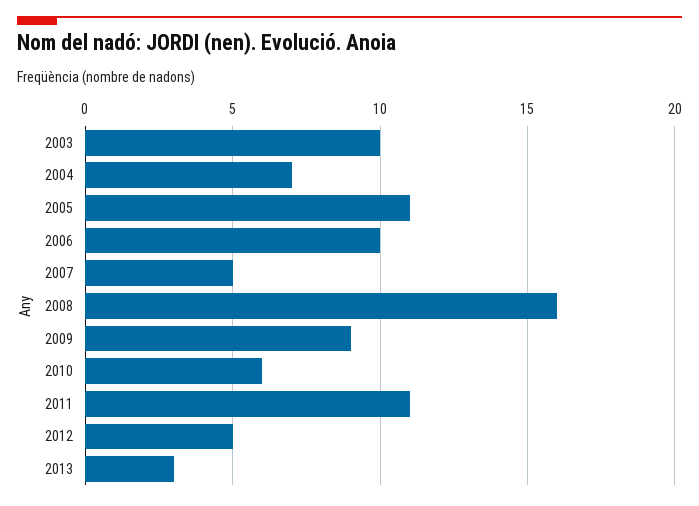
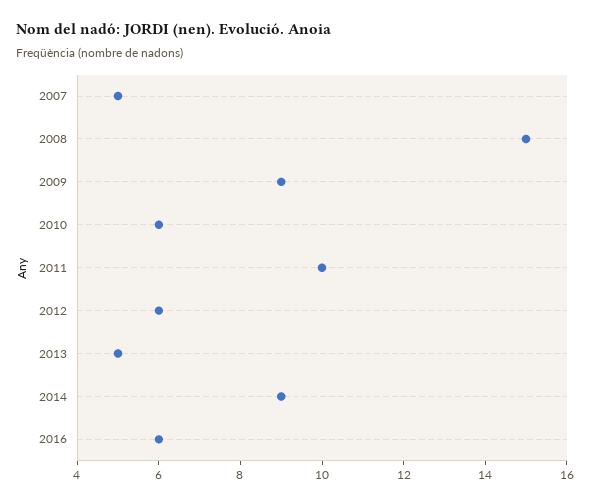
2003: 10 -> none
2004: 7 -> none
2005: 11 -> none
2006: 10 -> none
2008: 16 -> 15
2011: 11 -> 10
2012: 5 -> 6
2013: 3 -> 5
2014: none -> 9
2016: none -> 6

